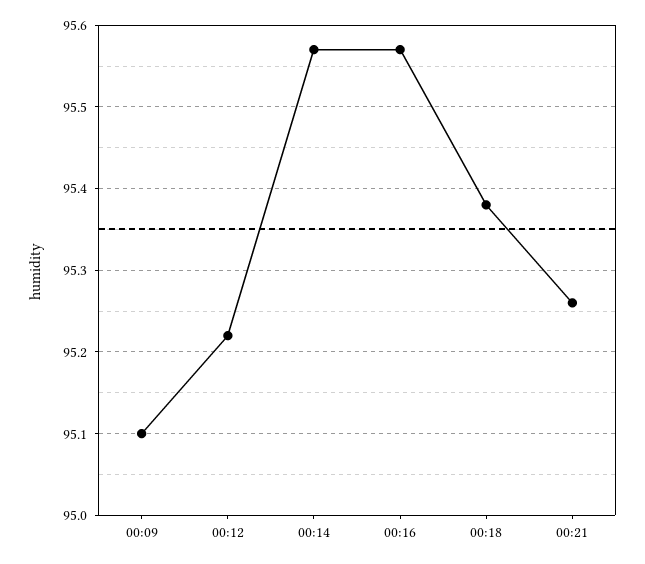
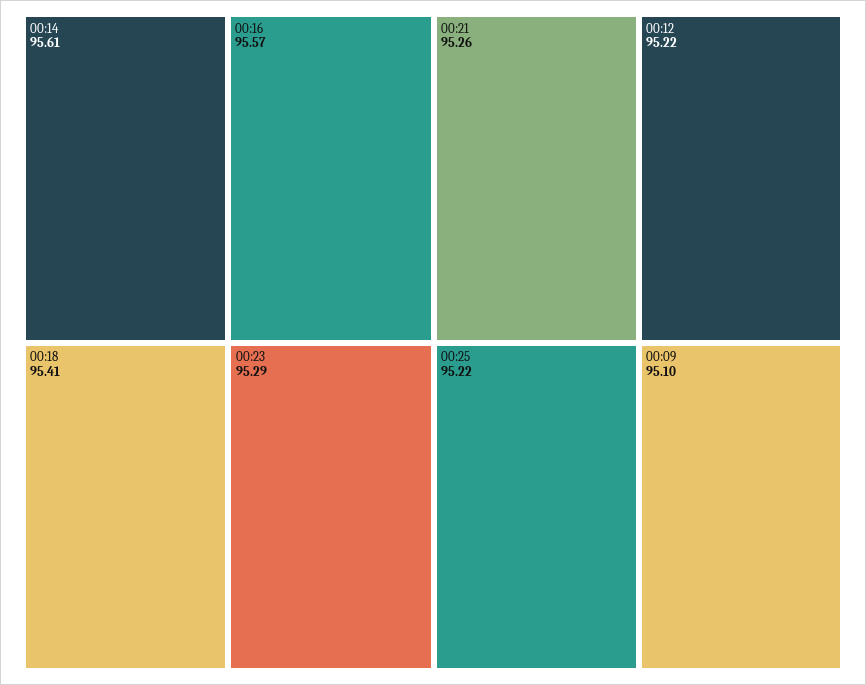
00:14: 95.57 -> 95.61
00:18: 95.38 -> 95.41
00:23: none -> 95.29
00:25: none -> 95.22

